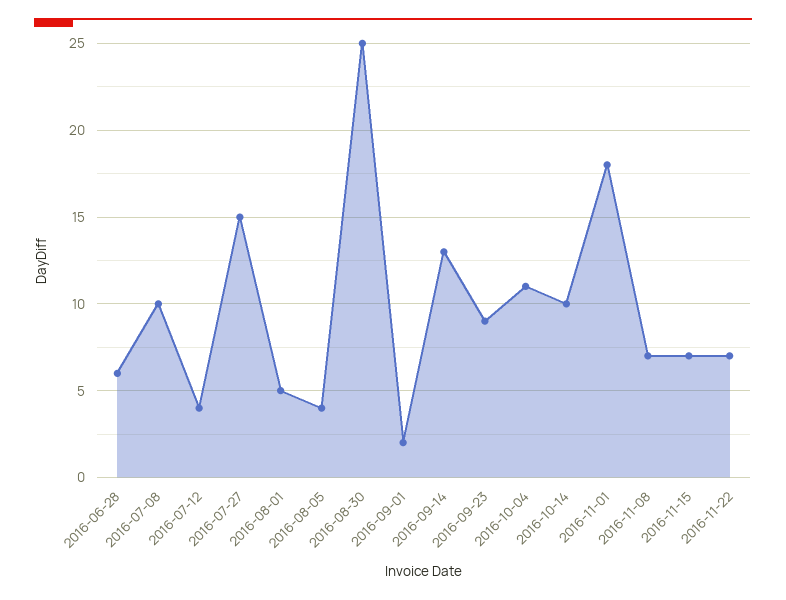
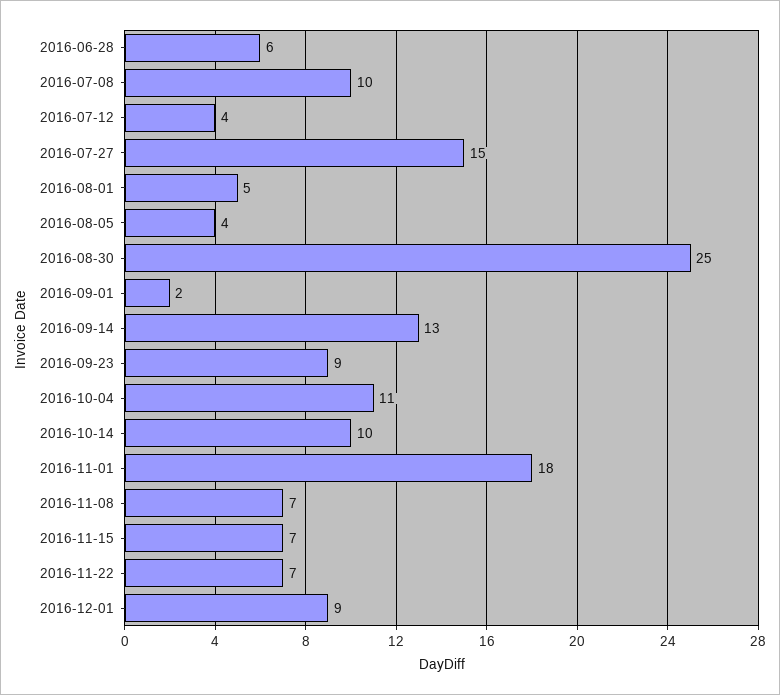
2016-12-01: none -> 9

